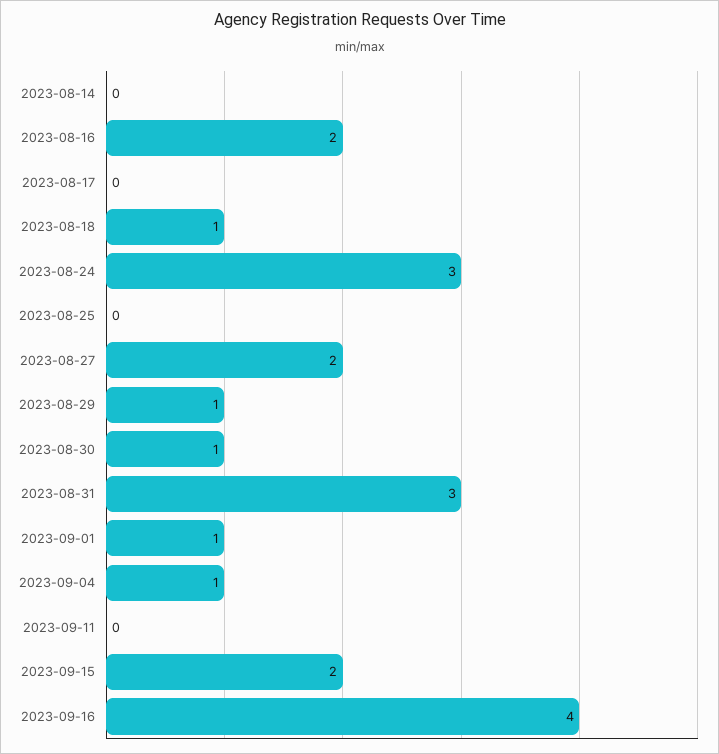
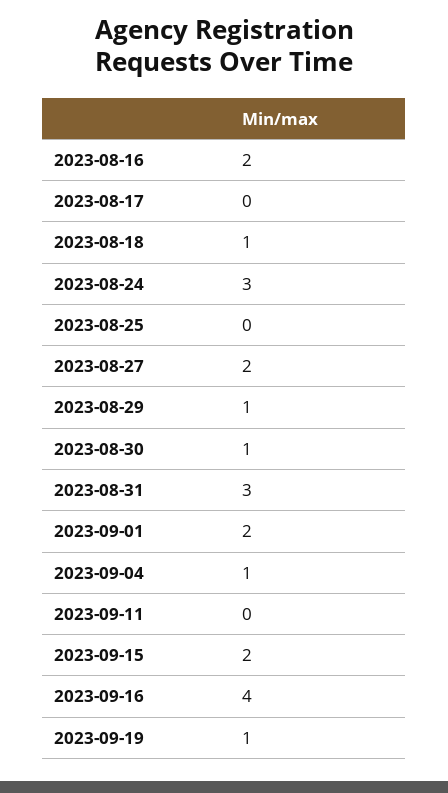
2023-08-14: 0 -> none
2023-09-01: 1 -> 2
2023-09-19: none -> 1

